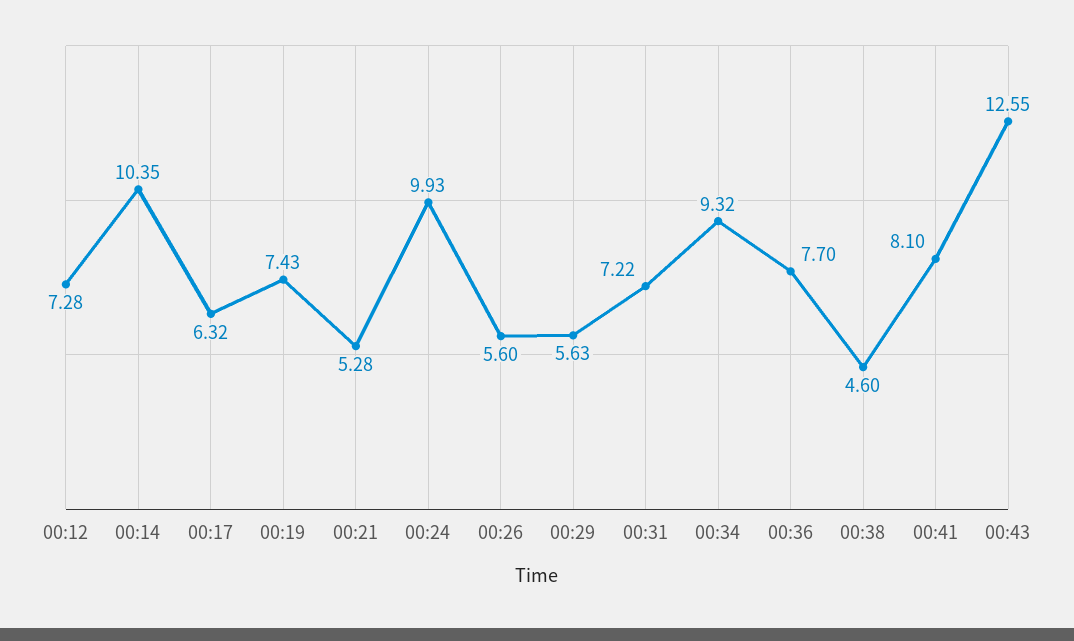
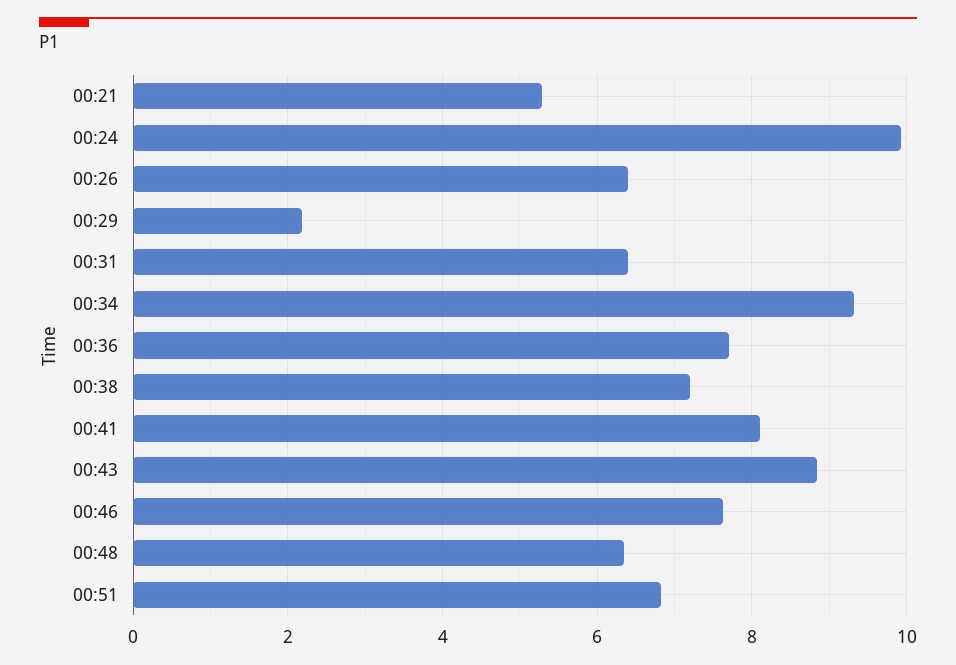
00:12: 7.28 -> none
00:14: 10.35 -> none
00:17: 6.32 -> none
00:19: 7.43 -> none
00:26: 5.6 -> 6.4
00:29: 5.63 -> 2.2
00:31: 7.22 -> 6.4
00:38: 4.6 -> 7.2
00:43: 12.55 -> 8.8
00:46: none -> 7.6
00:48: none -> 6.4
00:51: none -> 6.8

